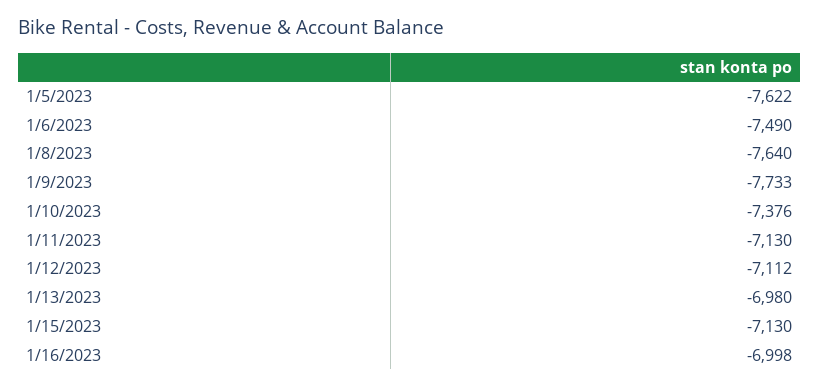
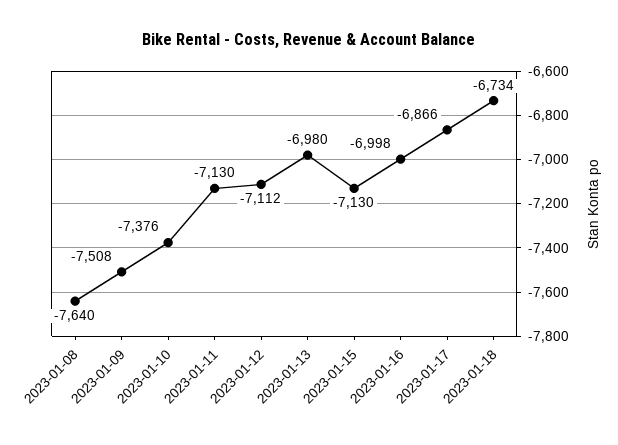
1/5/2023: -7622 -> none
1/6/2023: -7490 -> none
1/9/2023: -7733 -> -7508
2023-01-17: none -> -6866
2023-01-18: none -> -6734

